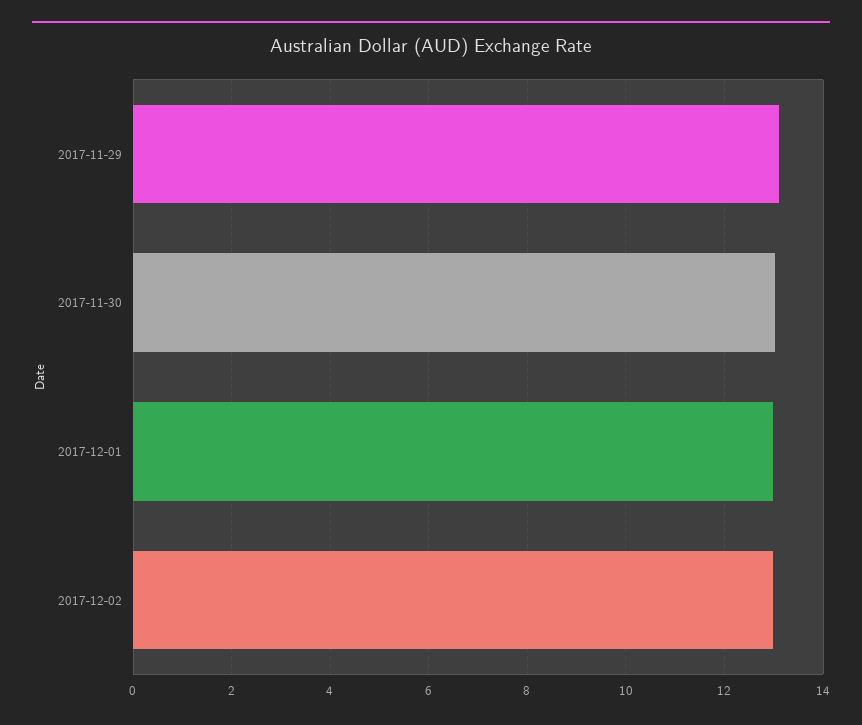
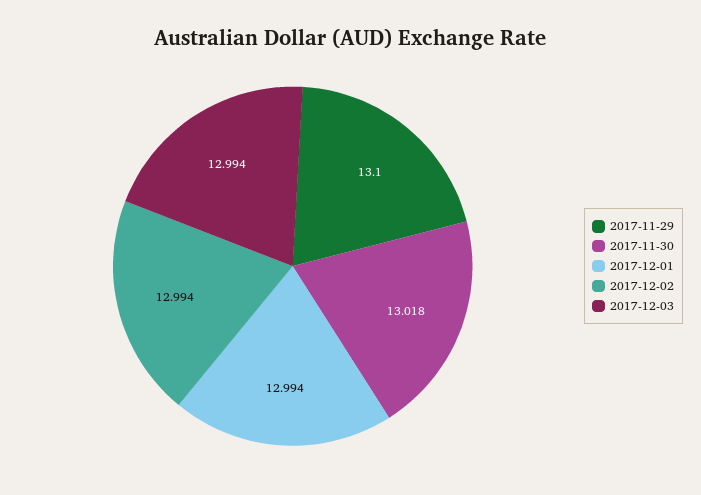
2017-12-03: none -> 12.994

